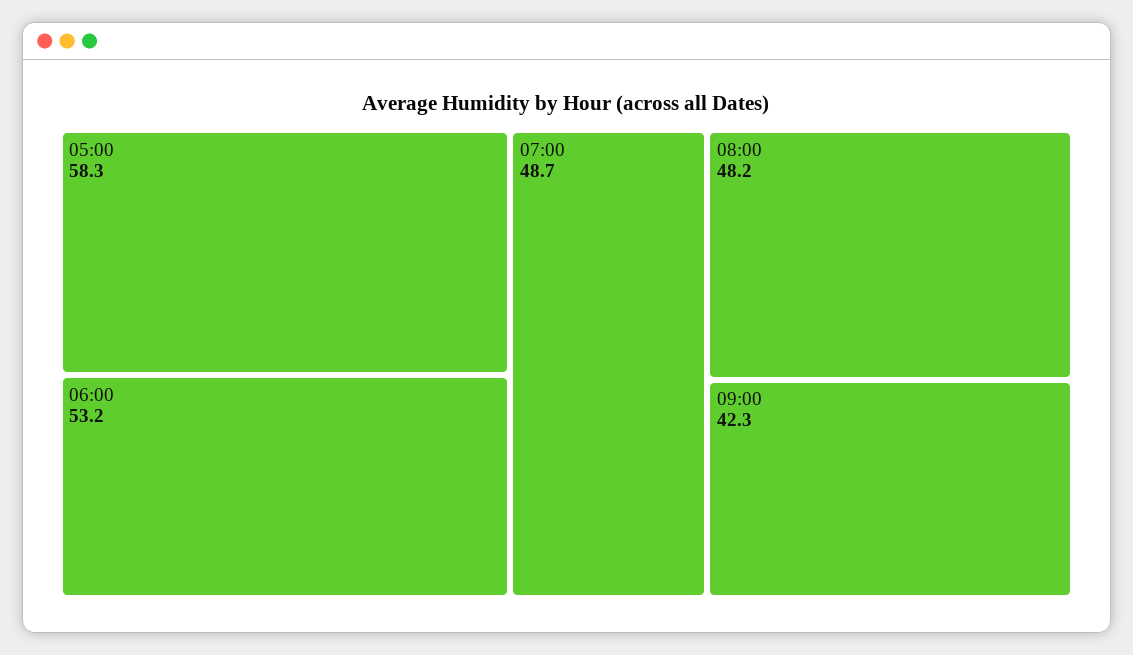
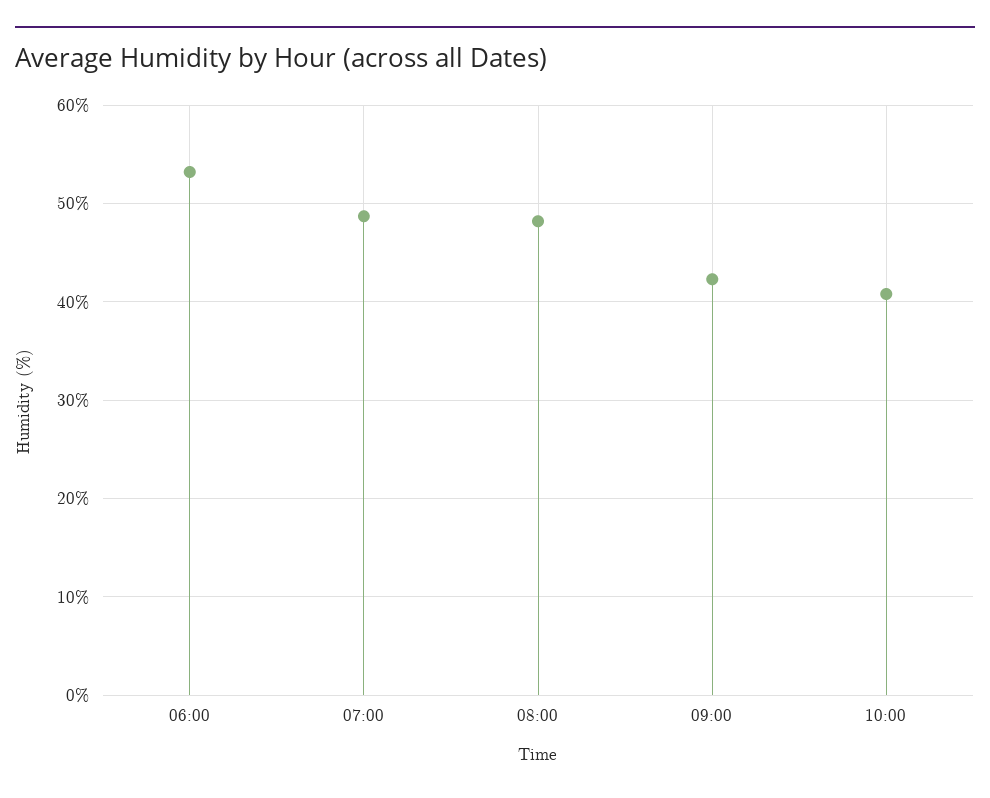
05:00: 58.3 -> none
10:00: none -> 41

